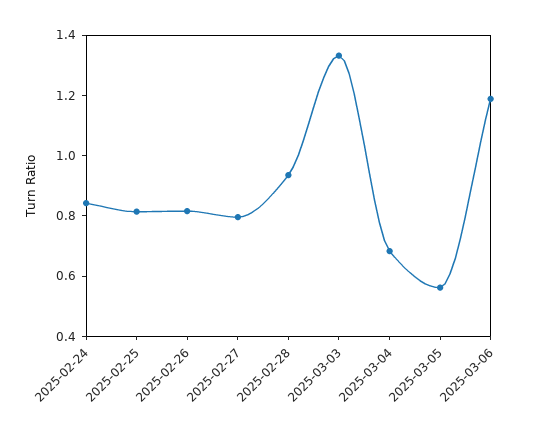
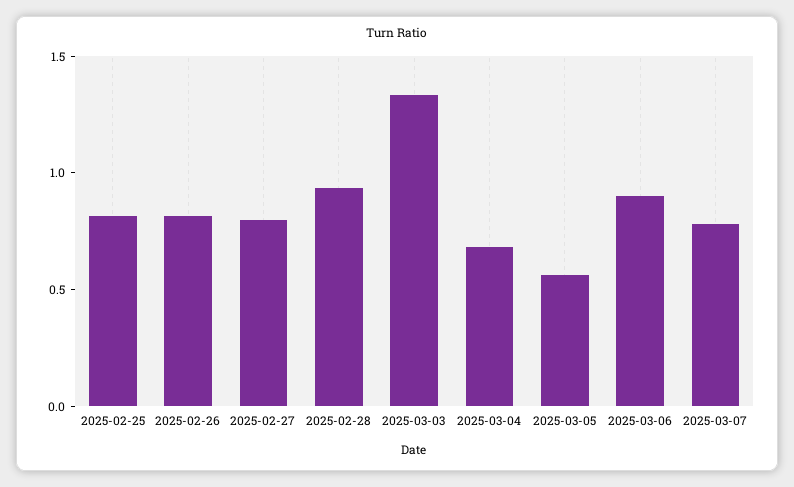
2025-02-24: 0.85 -> none
2025-03-06: 1.2 -> 0.9
2025-03-07: none -> 0.8

